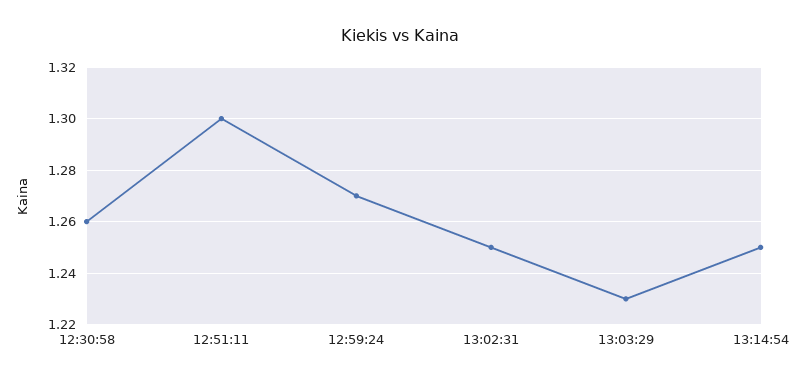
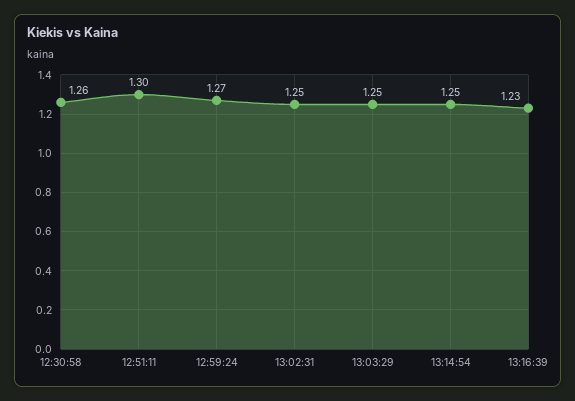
13:03:29: 1.23 -> 1.25
13:16:39: none -> 1.23

